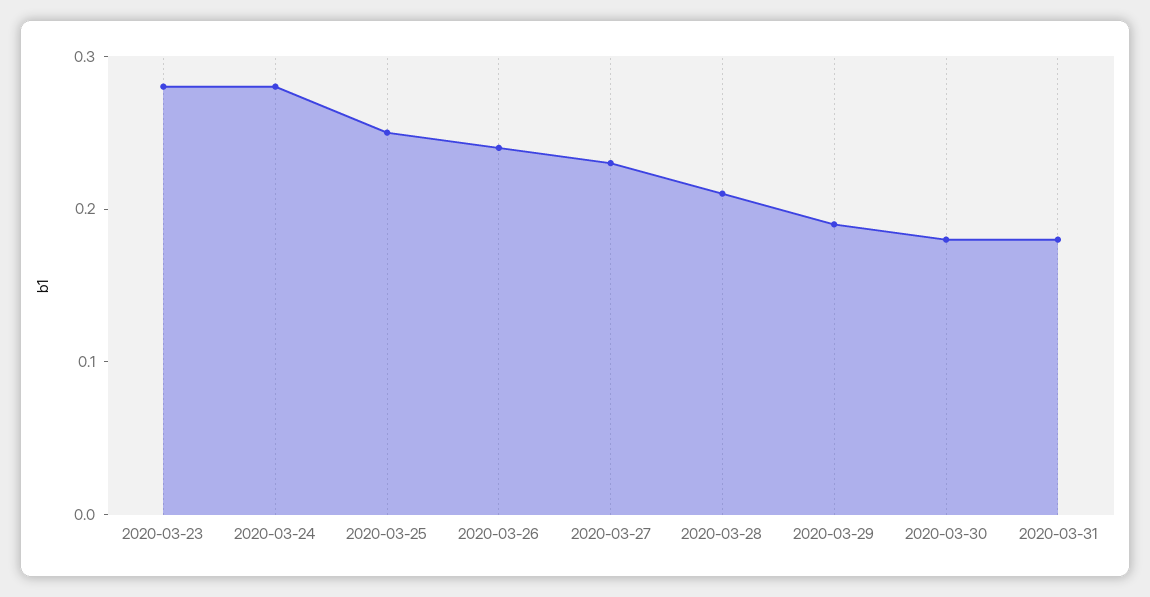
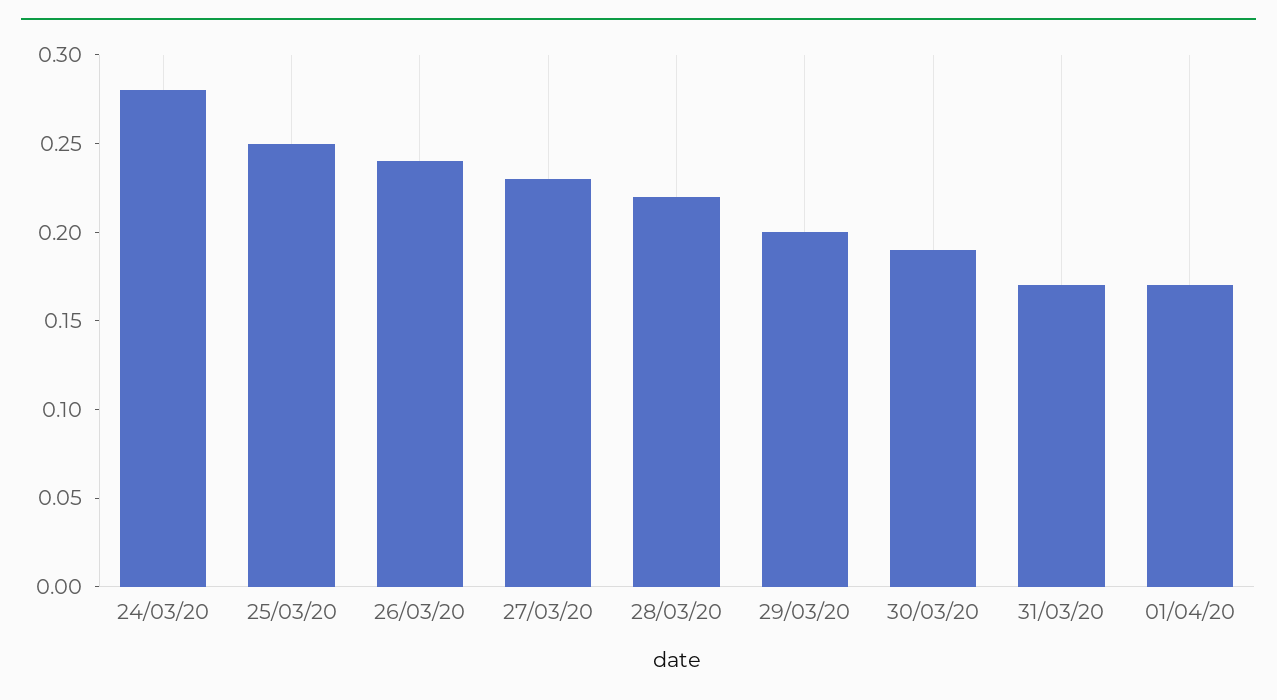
2020-03-23: 0.28 -> none
2020-03-28: 0.21 -> 0.22
2020-03-29: 0.19 -> 0.2
2020-03-30: 0.18 -> 0.19
2020-03-31: 0.18 -> 0.17
01/04/20: none -> 0.17

